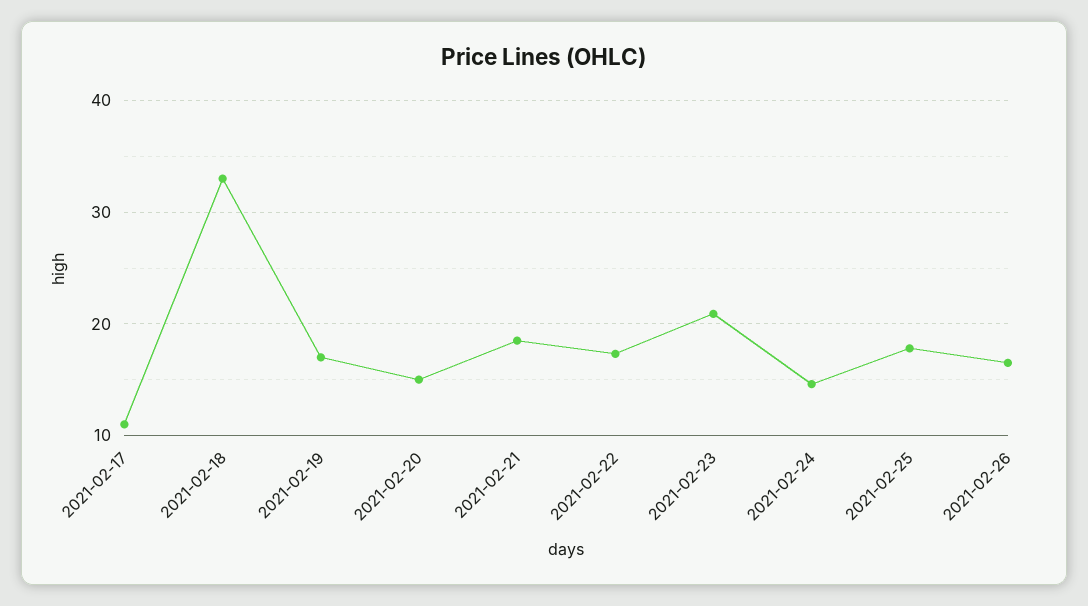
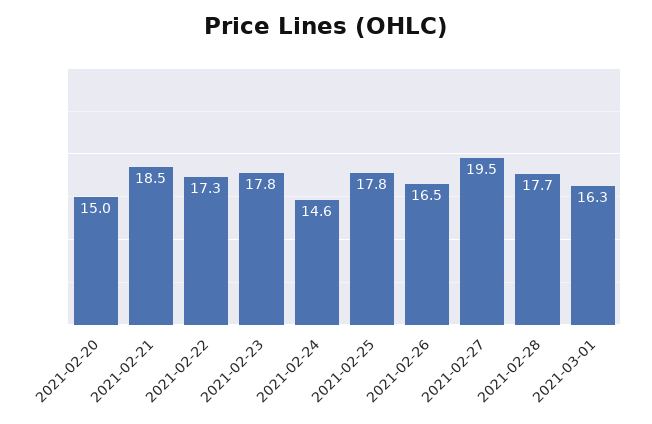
2021-02-17: 11 -> none
2021-02-18: 33 -> none
2021-02-19: 17 -> none
2021-02-23: 21 -> 17.8
2021-02-27: none -> 19.5
2021-02-28: none -> 17.7
2021-03-01: none -> 16.3

